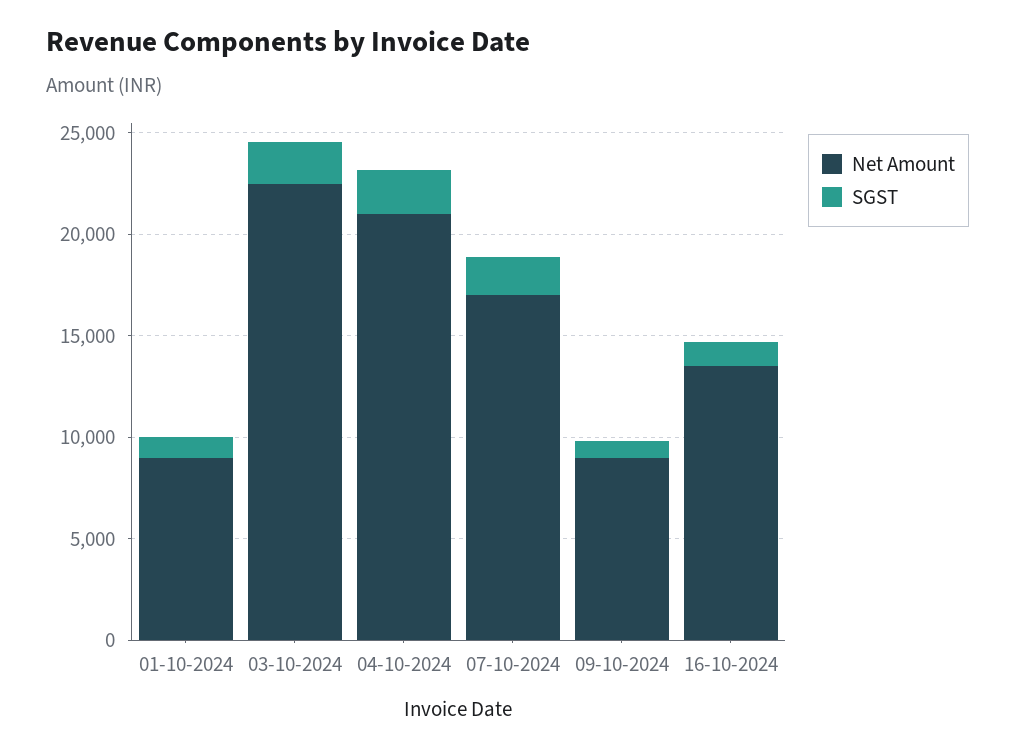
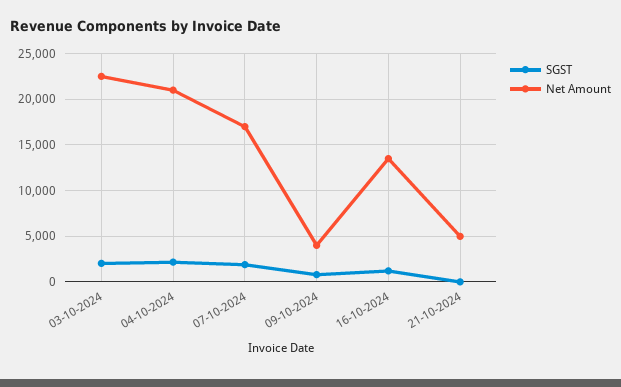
Net Amount, 01-10-2024: 9000 -> none
SGST, 01-10-2024: 1000 -> none
Net Amount, 09-10-2024: 9000 -> 4000
SGST, 21-10-2024: none -> 0
Net Amount, 21-10-2024: none -> 5000

